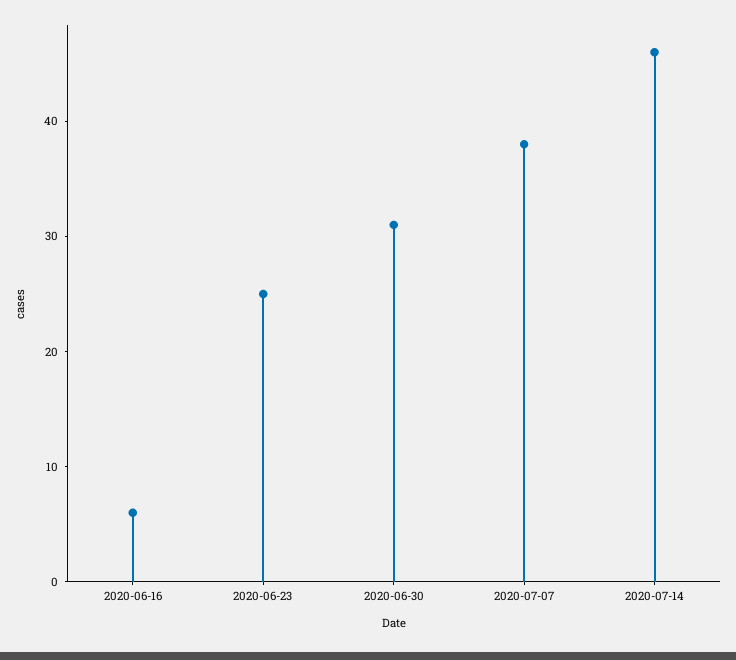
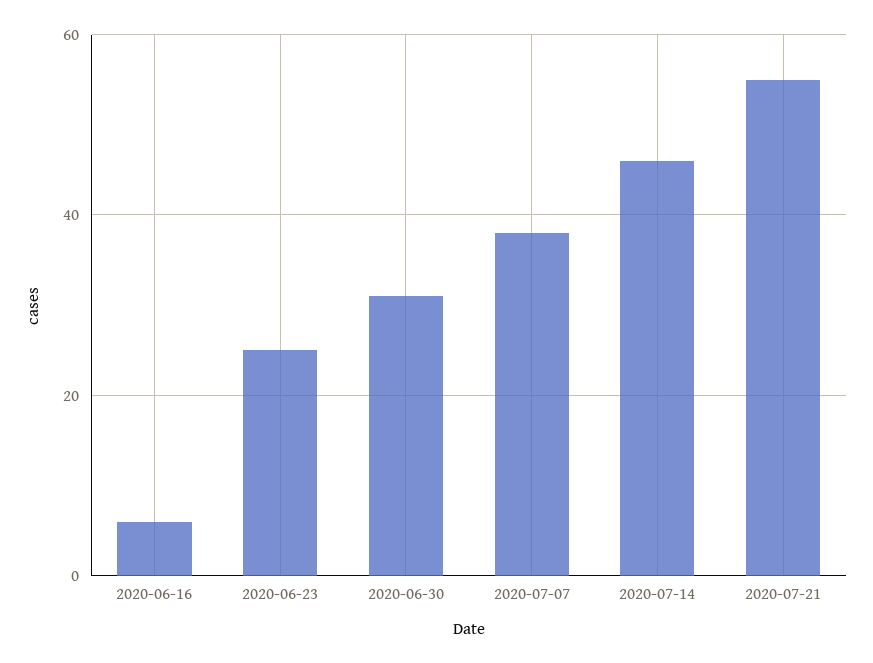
2020-07-21: none -> 55

